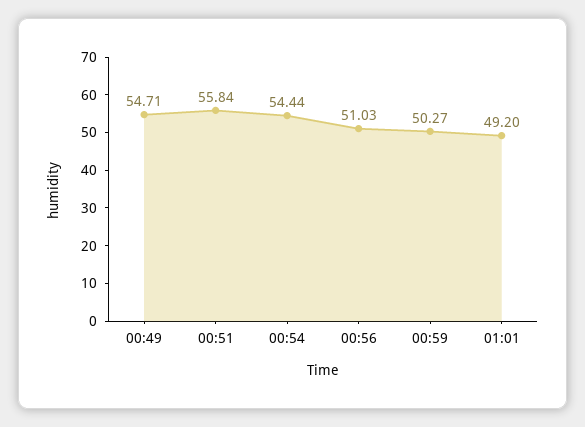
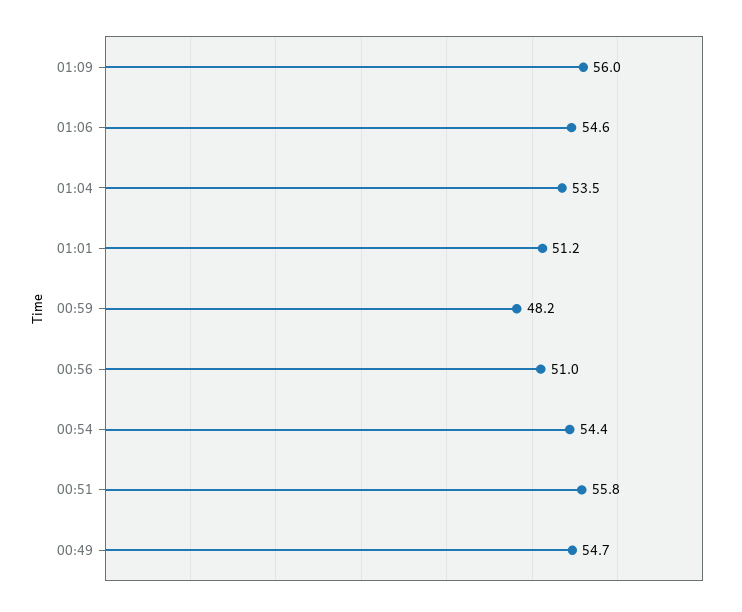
00:59: 50.27 -> 48.2
01:01: 49.2 -> 51.2
01:09: none -> 56
01:06: none -> 54.6
01:04: none -> 53.5

